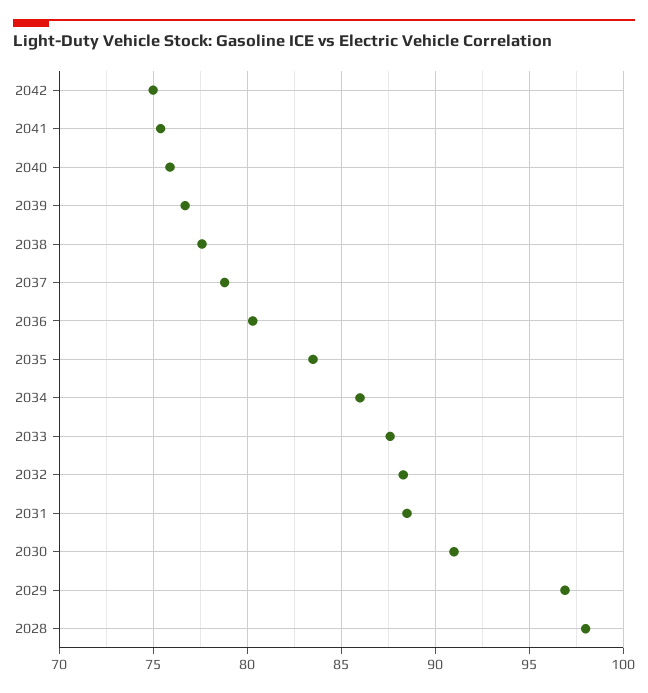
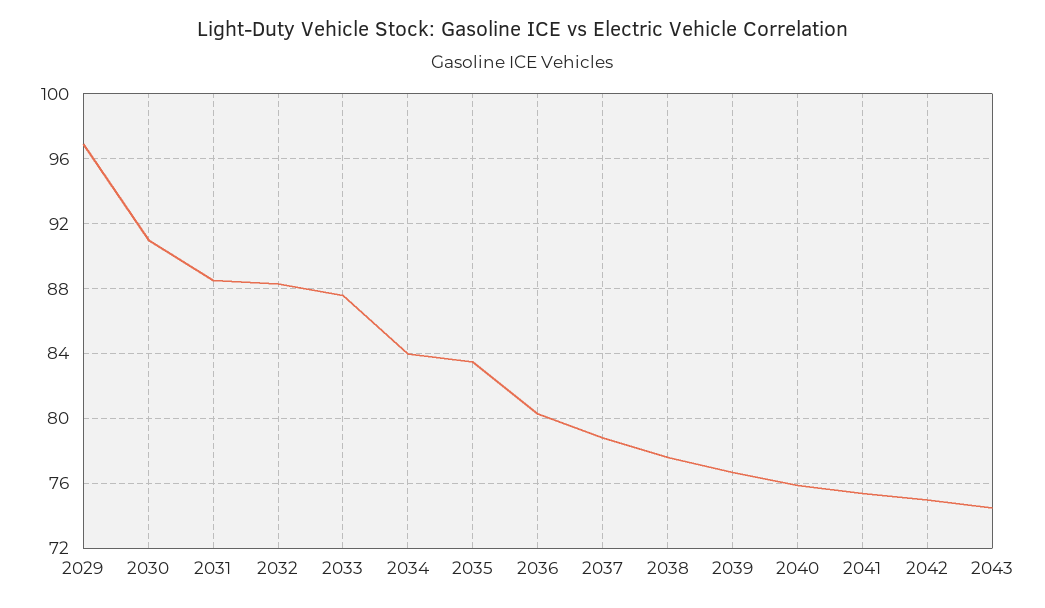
2034: 86 -> 84
2028: 98 -> none
2043: none -> 74.5

